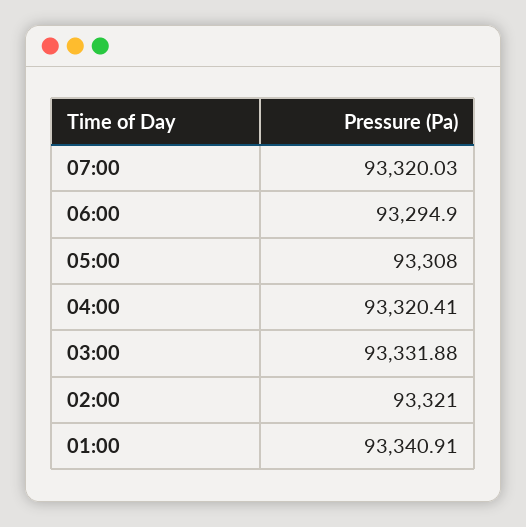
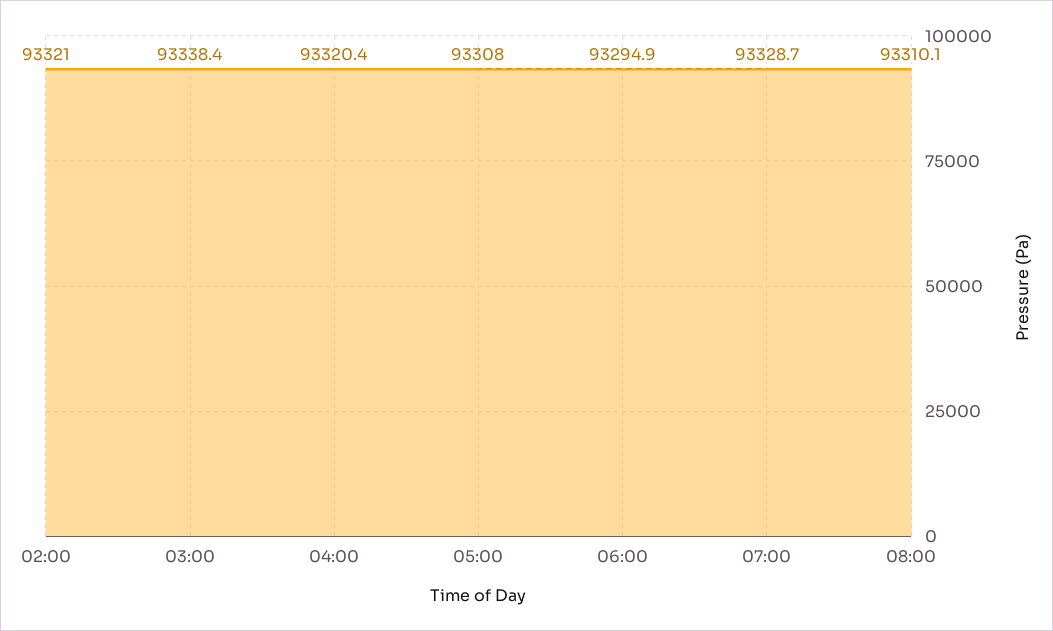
07:00: 93320.03 -> 93328.7
03:00: 93331.88 -> 93338.4
01:00: 93340.91 -> none
08:00: none -> 93310.1

